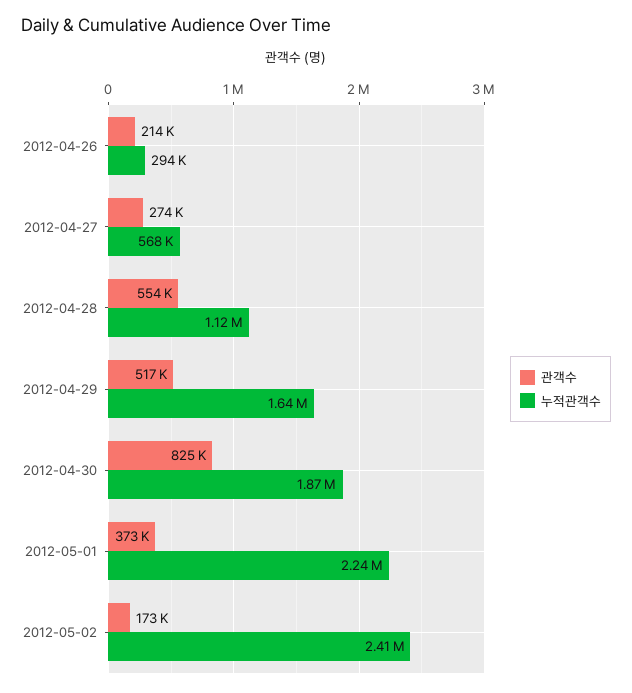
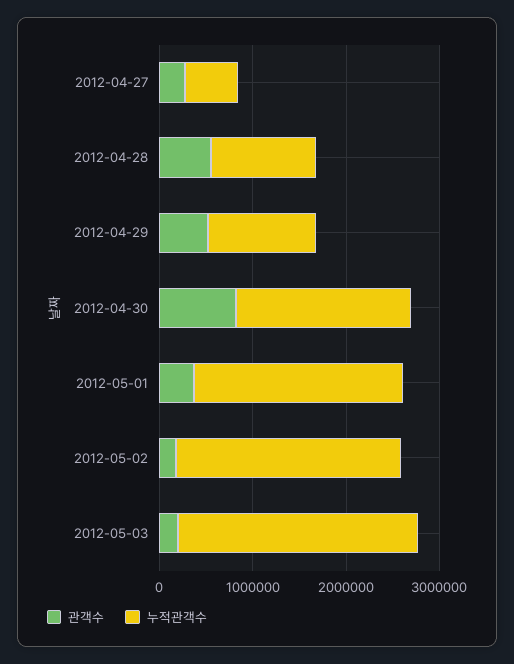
관객수, 2012-04-26: 214000 -> none
누적관객수, 2012-04-26: 294000 -> none
누적관객수, 2012-04-29: 1640000 -> 1200000
관객수, 2012-05-03: none -> 200000
누적관객수, 2012-05-03: none -> 2600000

